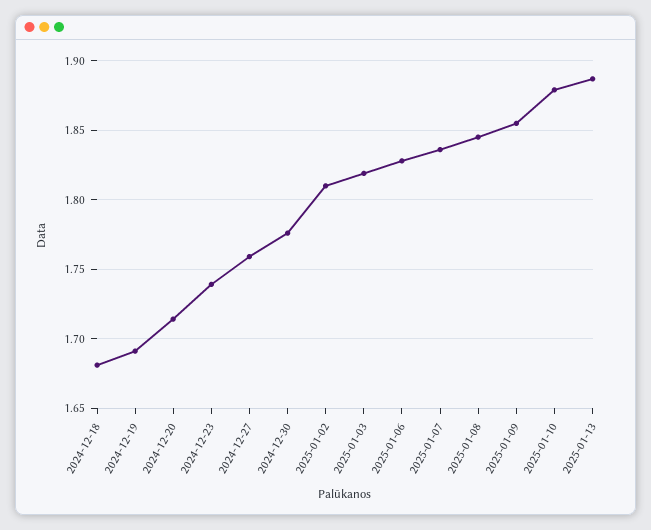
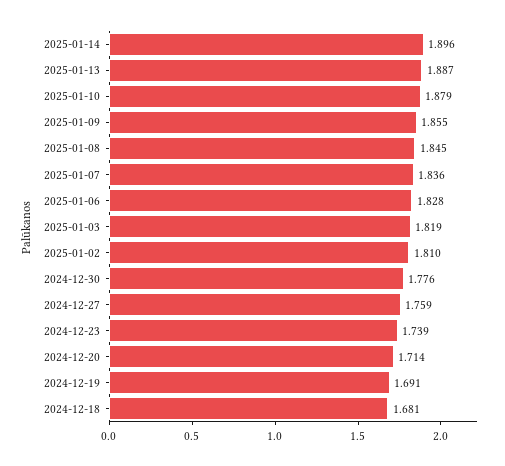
2025-01-14: none -> 1.896

